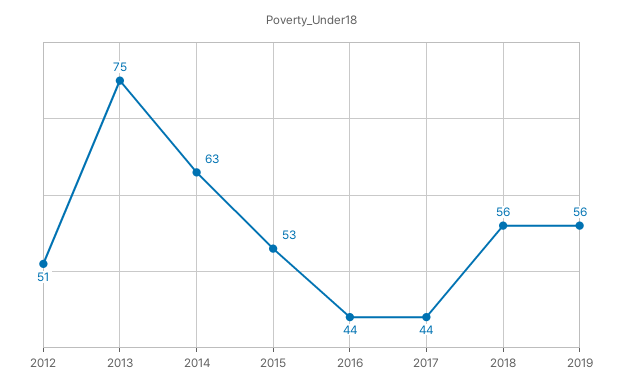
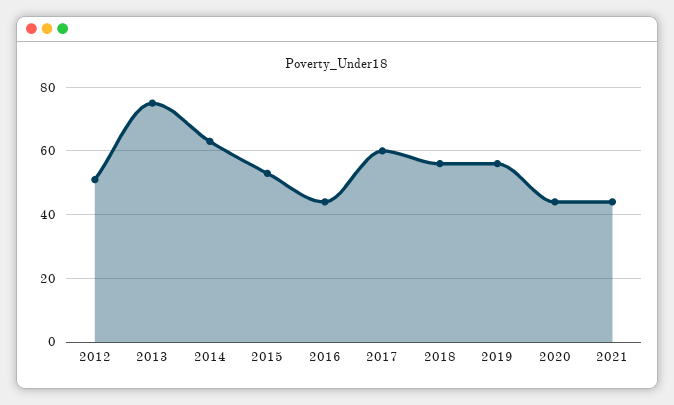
2017: 44 -> 60
2020: none -> 45
2021: none -> 45

